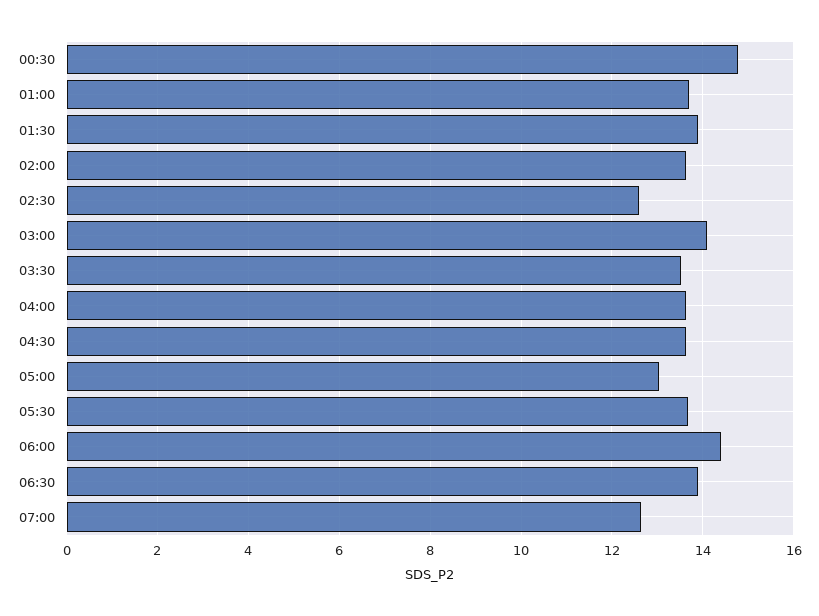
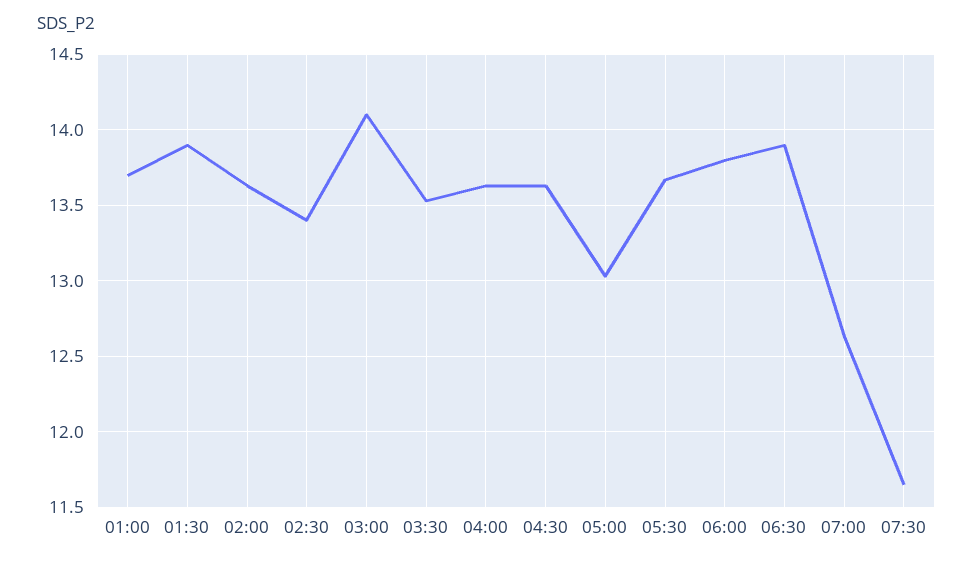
00:30: 14.8 -> none
02:30: 12.6 -> 13.4
06:00: 14.4 -> 13.8
07:30: none -> 11.65

